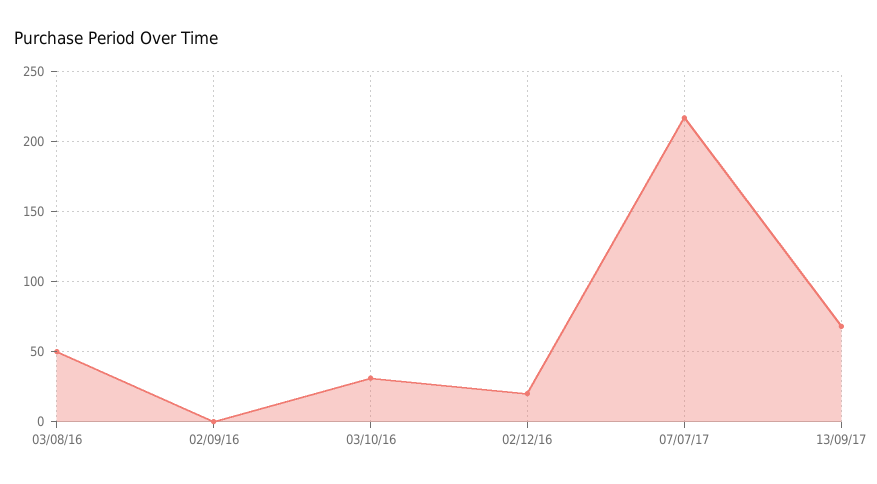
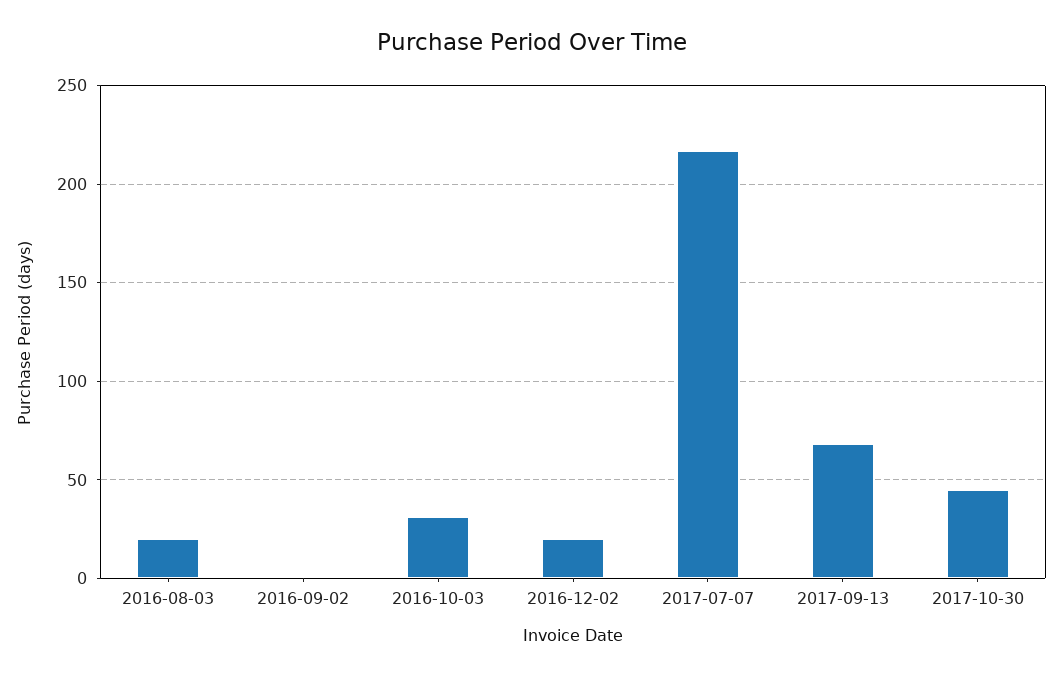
03/08/16: 50 -> 20
2017-10-30: none -> 45

